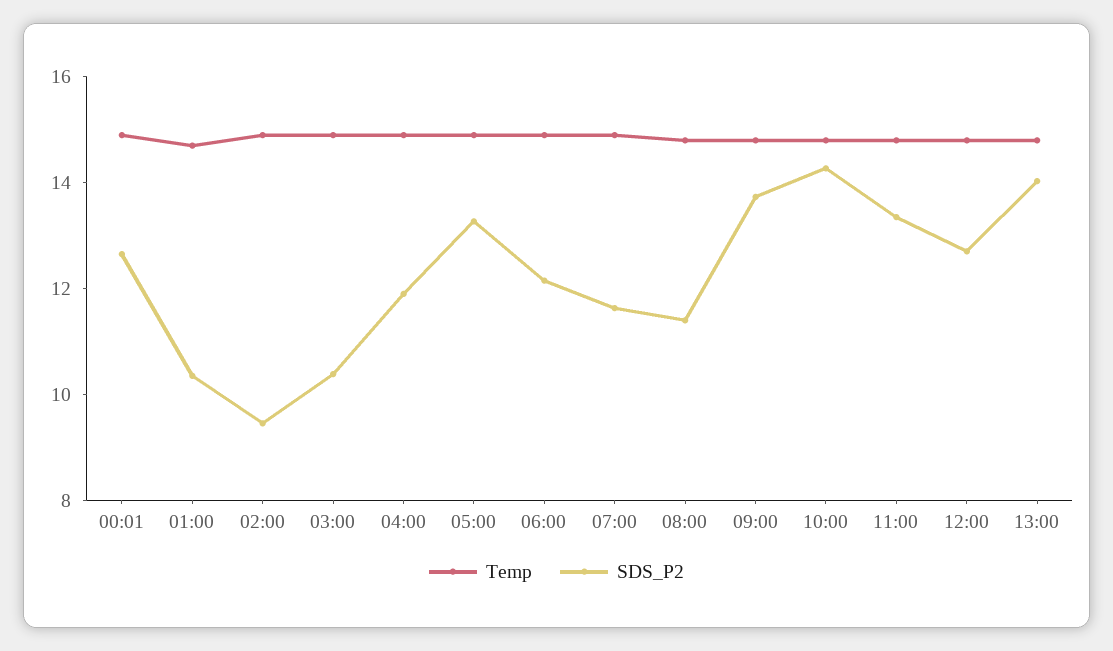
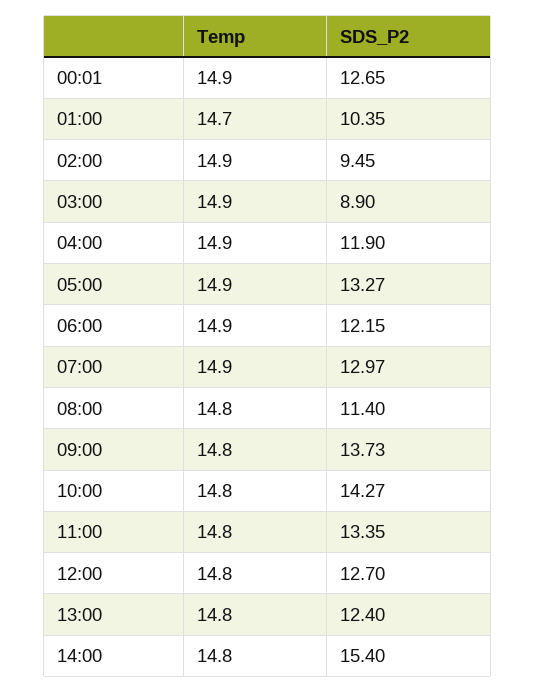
SDS_P2, 03:00: 10.5 -> 8.9
SDS_P2, 07:00: 11.5 -> 12.97
SDS_P2, 13:00: 14 -> 12.4
Temp, 14:00: none -> 14.8
SDS_P2, 14:00: none -> 15.4

